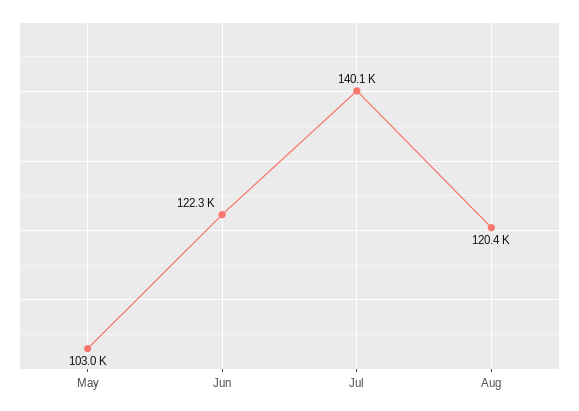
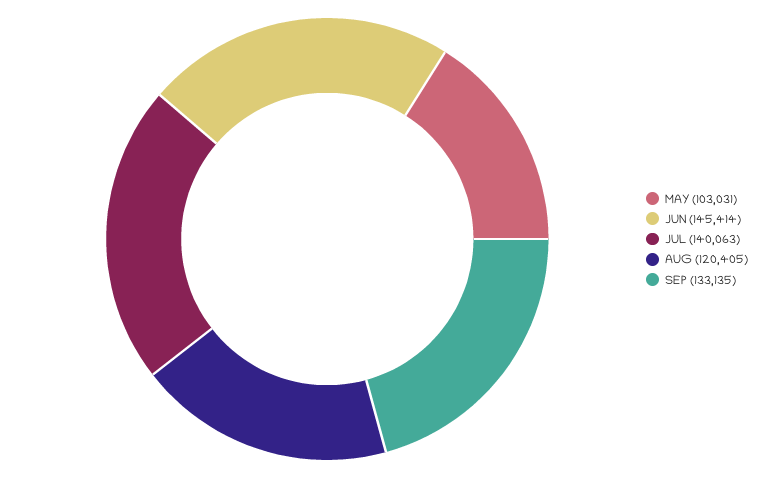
Jun: 122300 -> 145414
SEP: none -> 133135

